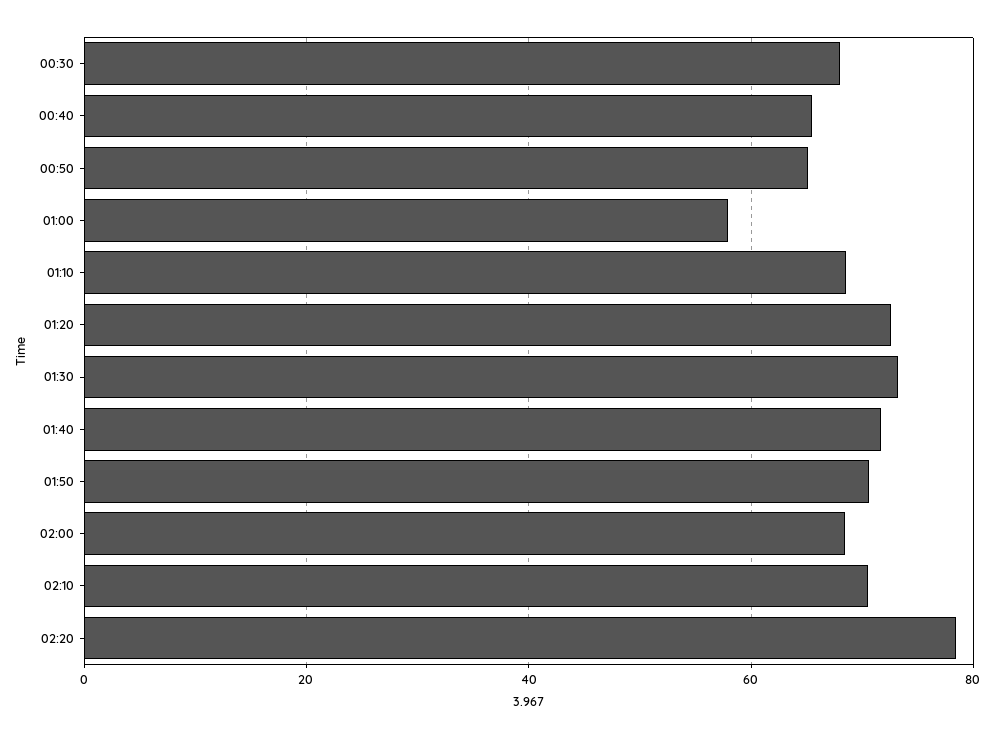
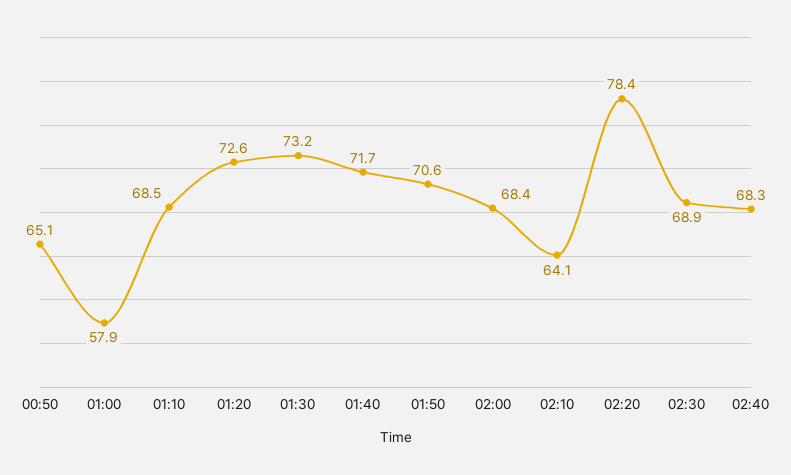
00:30: 68 -> none
00:40: 66 -> none
02:10: 70 -> 64.1
02:30: none -> 68.9
02:40: none -> 68.3

